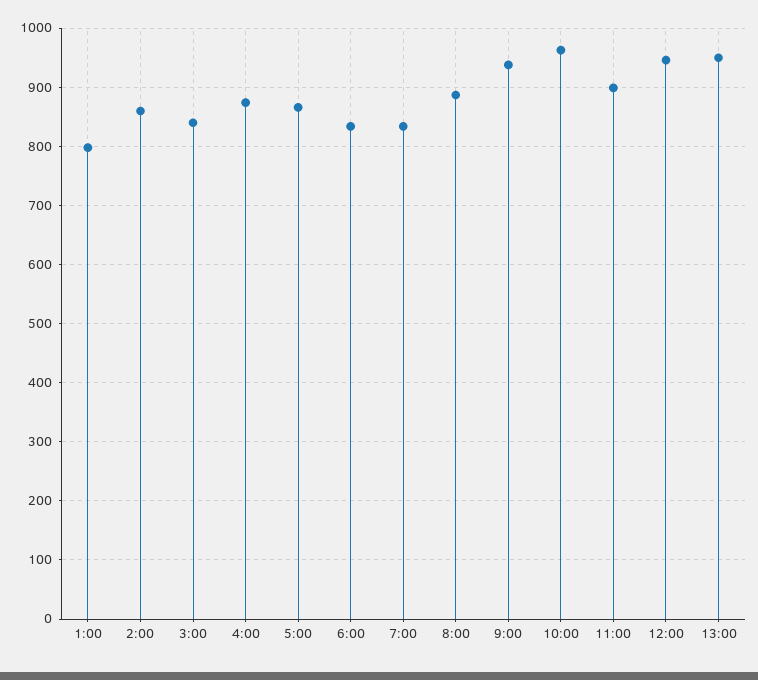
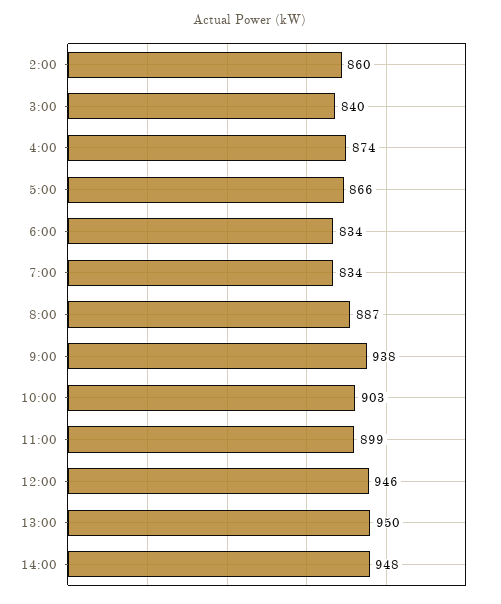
1:00: 800 -> none
10:00: 960 -> 903
14:00: none -> 948

